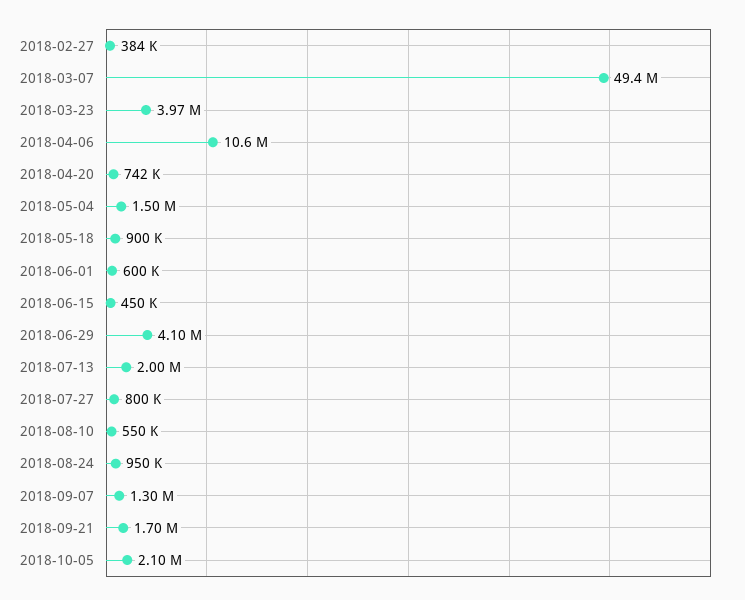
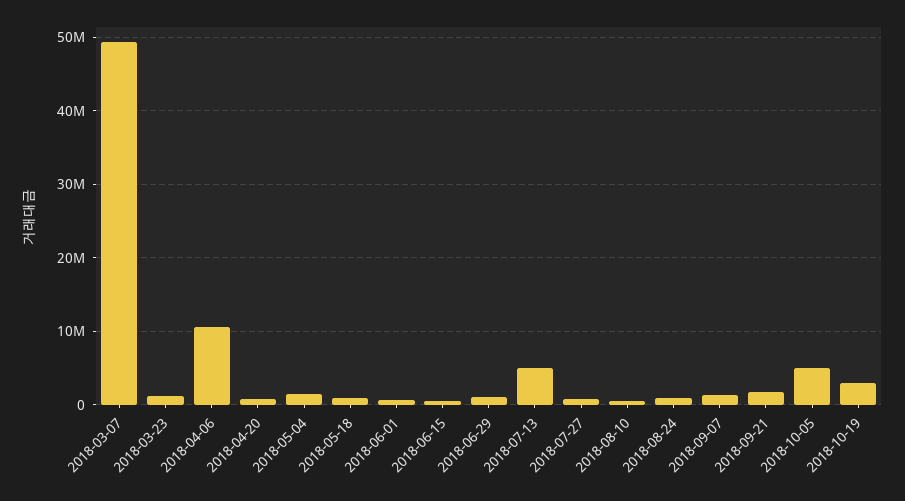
2018-02-27: 384000 -> none
2018-03-23: 3970000 -> 1000000
2018-06-29: 4100000 -> 1000000
2018-07-13: 2000000 -> 5000000
2018-10-05: 2100000 -> 5000000
2018-10-19: none -> 3000000

